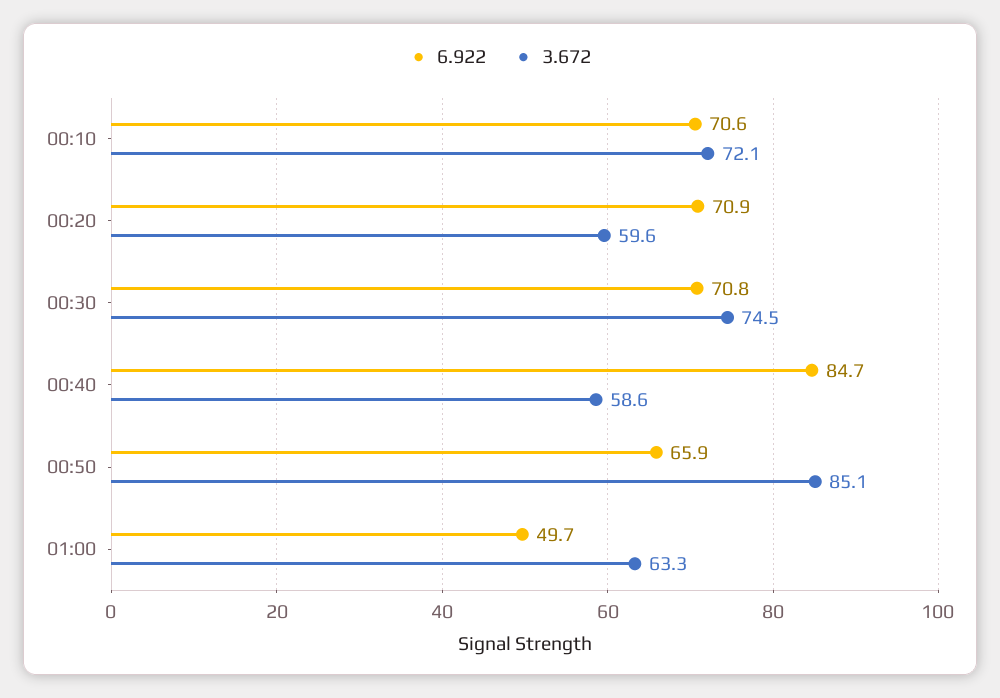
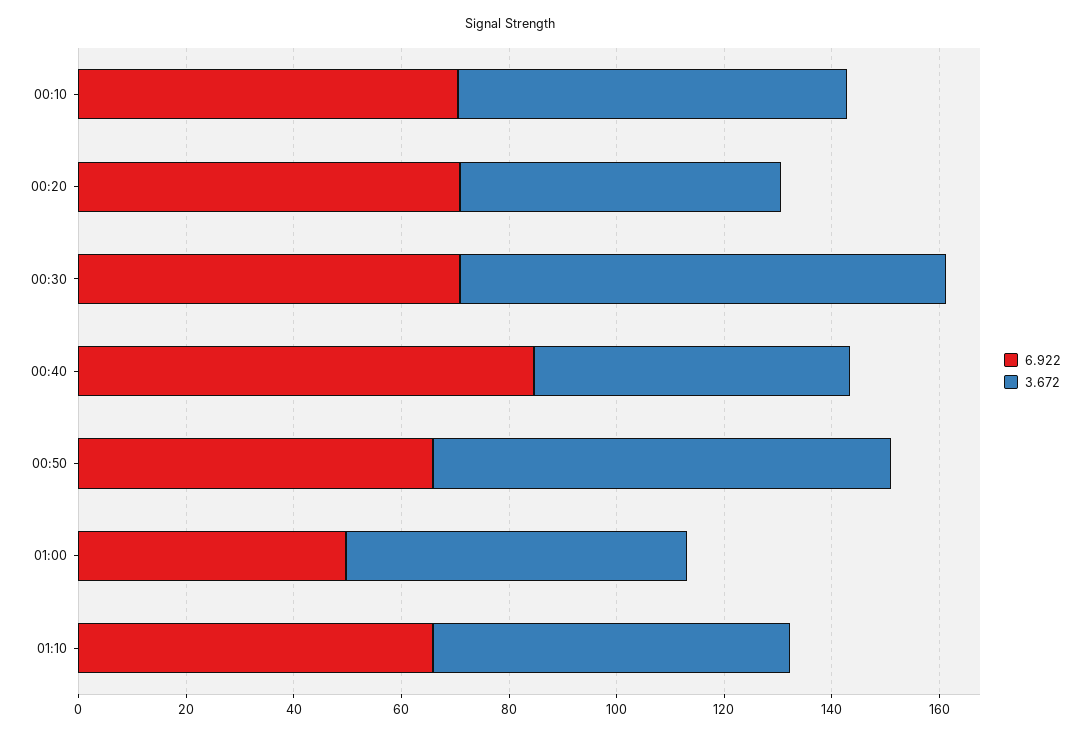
3.672, 00:30: 74.5 -> 90
6.922, 01:10: none -> 65
3.672, 01:10: none -> 65

